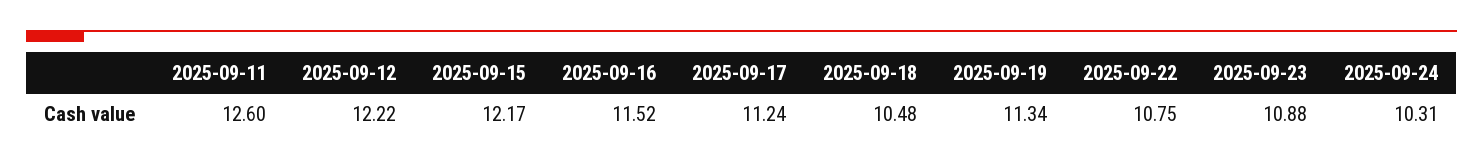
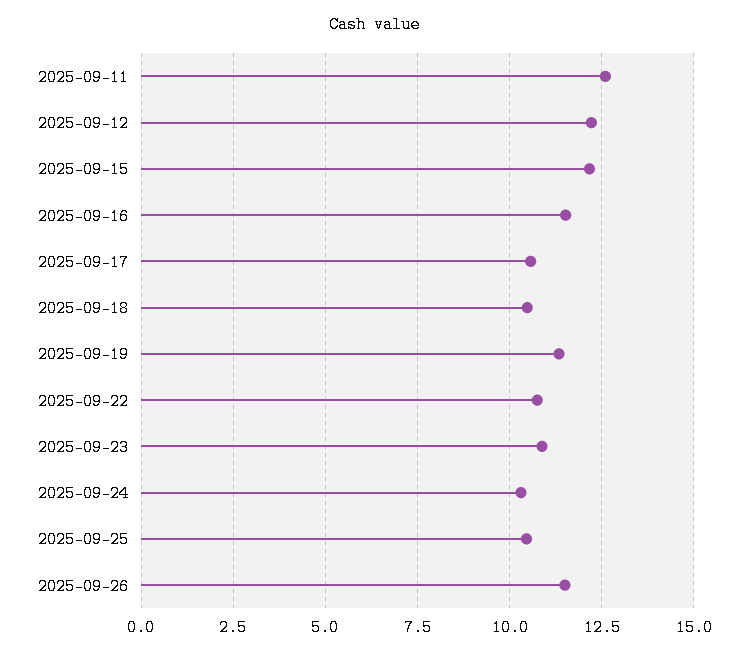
2025-09-17: 11.24 -> 10.5
2025-09-25: none -> 10.5
2025-09-26: none -> 11.5

